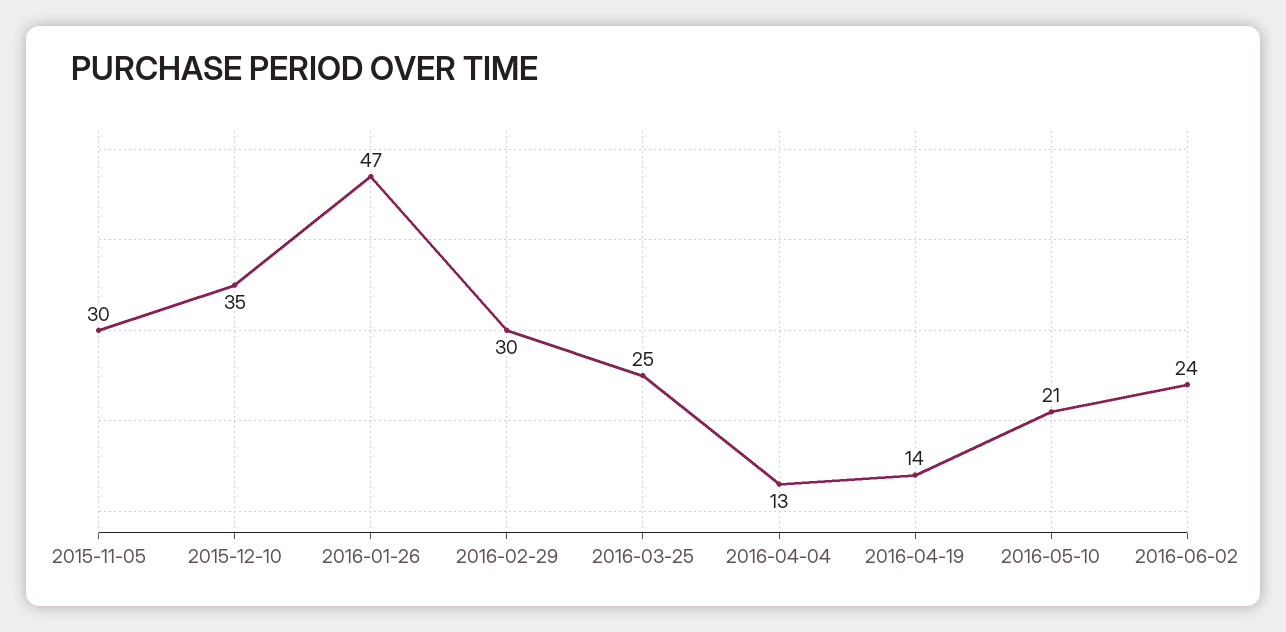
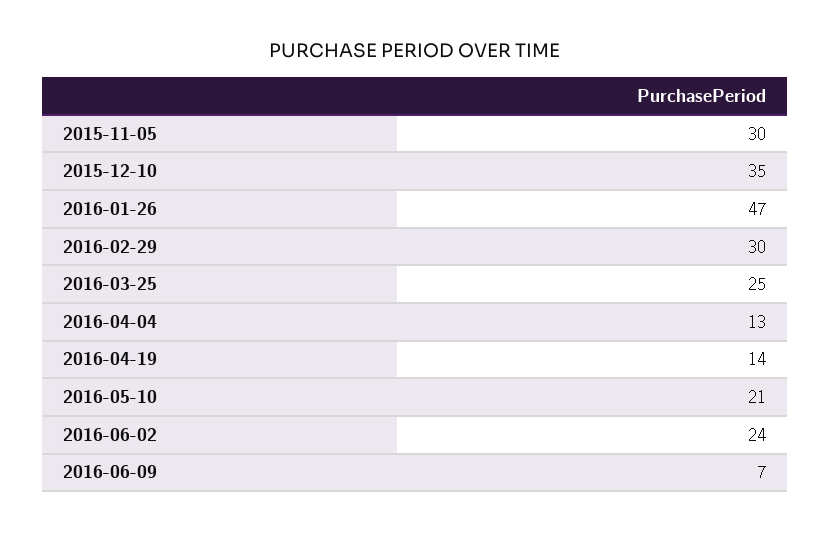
2016-06-09: none -> 7

